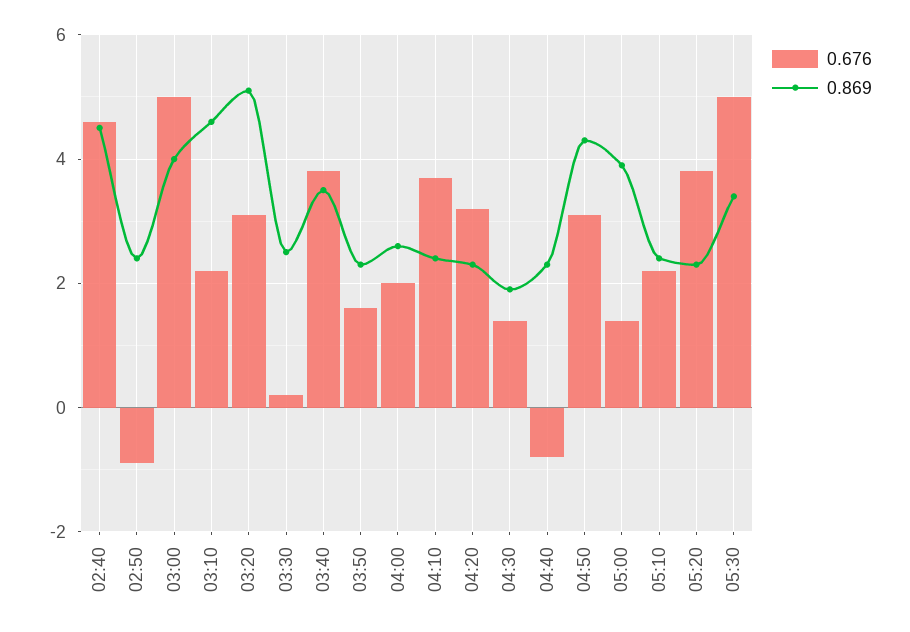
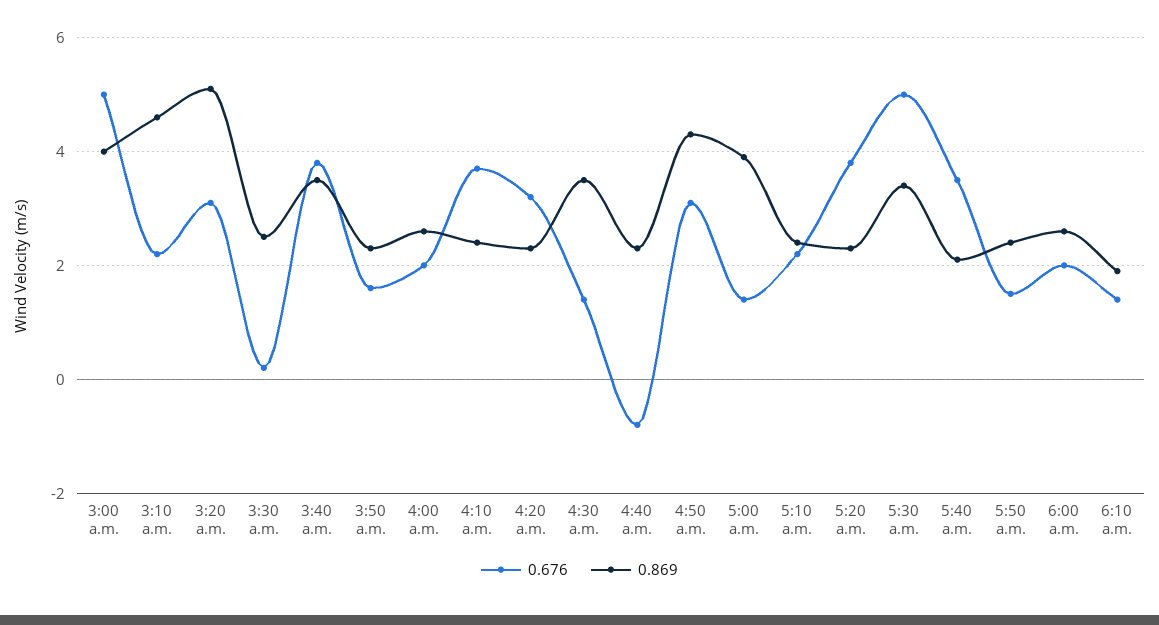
0.676, 02:40: 4.5 -> none
0.869, 02:40: 4.5 -> none
0.676, 02:50: -1 -> none
0.869, 02:50: 2.5 -> none
0.869, 04:30: 2 -> 3.5
0.676, 5:40 a.m.: none -> 3.5
0.869, 5:40 a.m.: none -> 2
0.676, 5:50 a.m.: none -> 1.5
0.869, 5:50 a.m.: none -> 2.5
0.676, 6:00 a.m.: none -> 2
0.869, 6:00 a.m.: none -> 2.5
0.676, 6:10 a.m.: none -> 1.5
0.869, 6:10 a.m.: none -> 2

